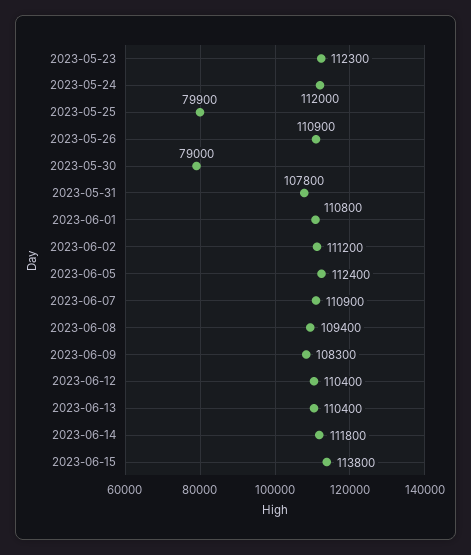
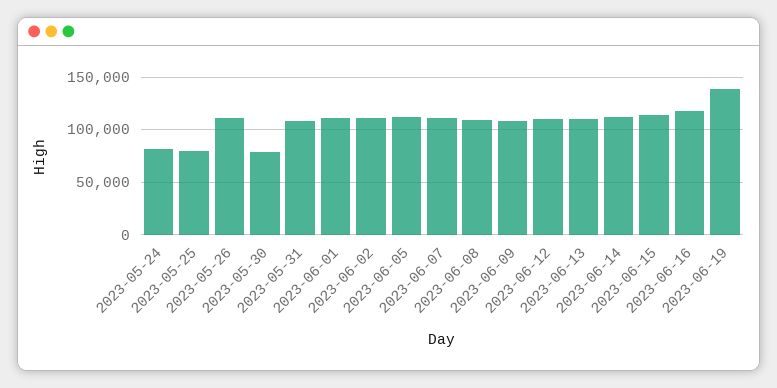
2023-05-23: 112300 -> none
2023-05-24: 112000 -> 80000
2023-06-16: none -> 120000
2023-06-19: none -> 140000

